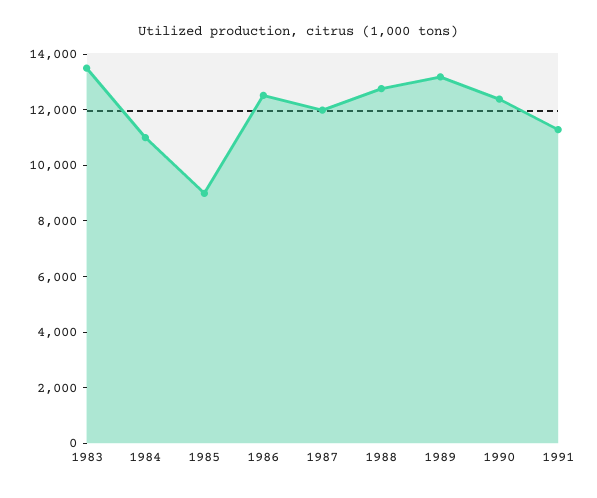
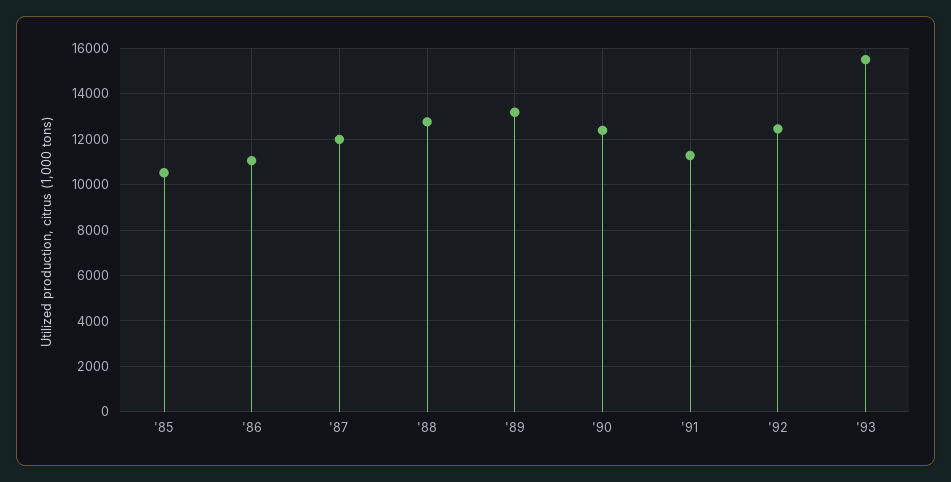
1983: 13500 -> none
1984: 11000 -> none
1985: 9000 -> 10500
1986: 12500 -> 11000
'92: none -> 12500
'93: none -> 15500

